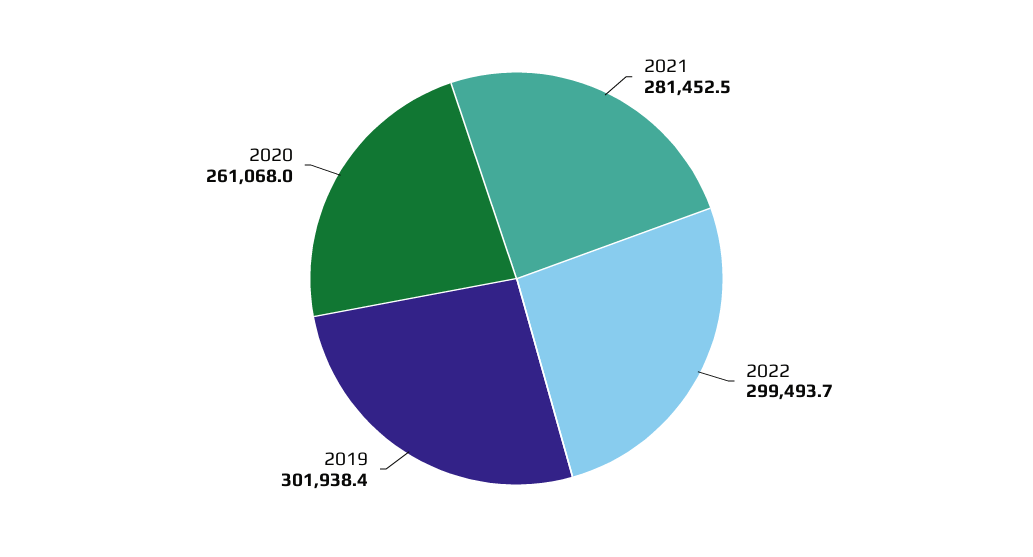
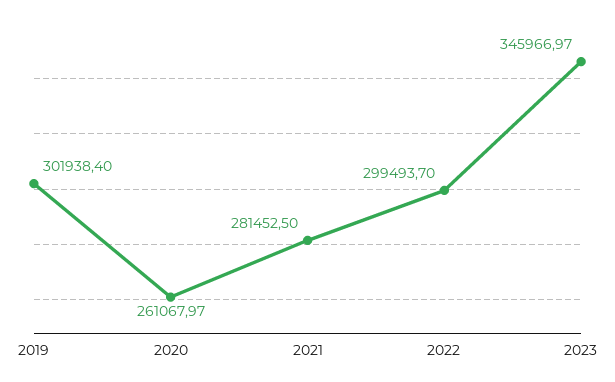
2023: none -> 345966.97

